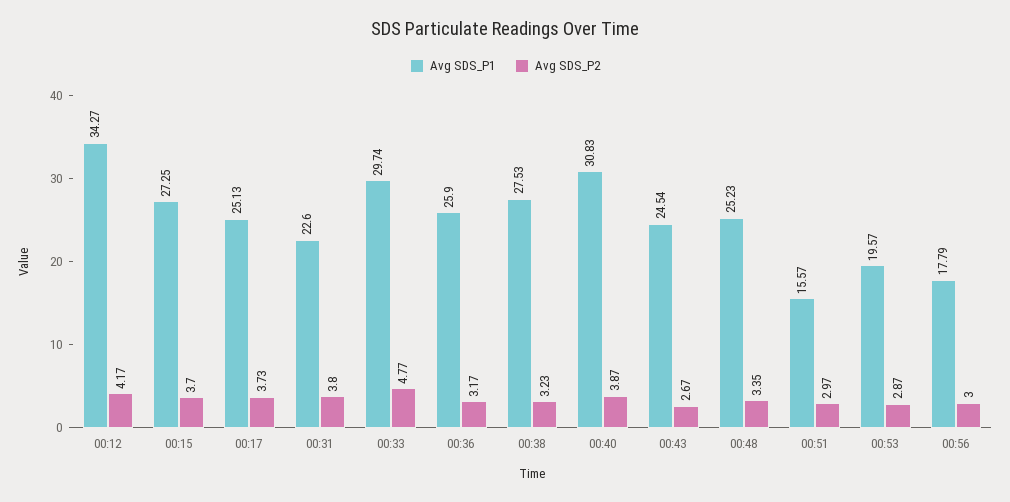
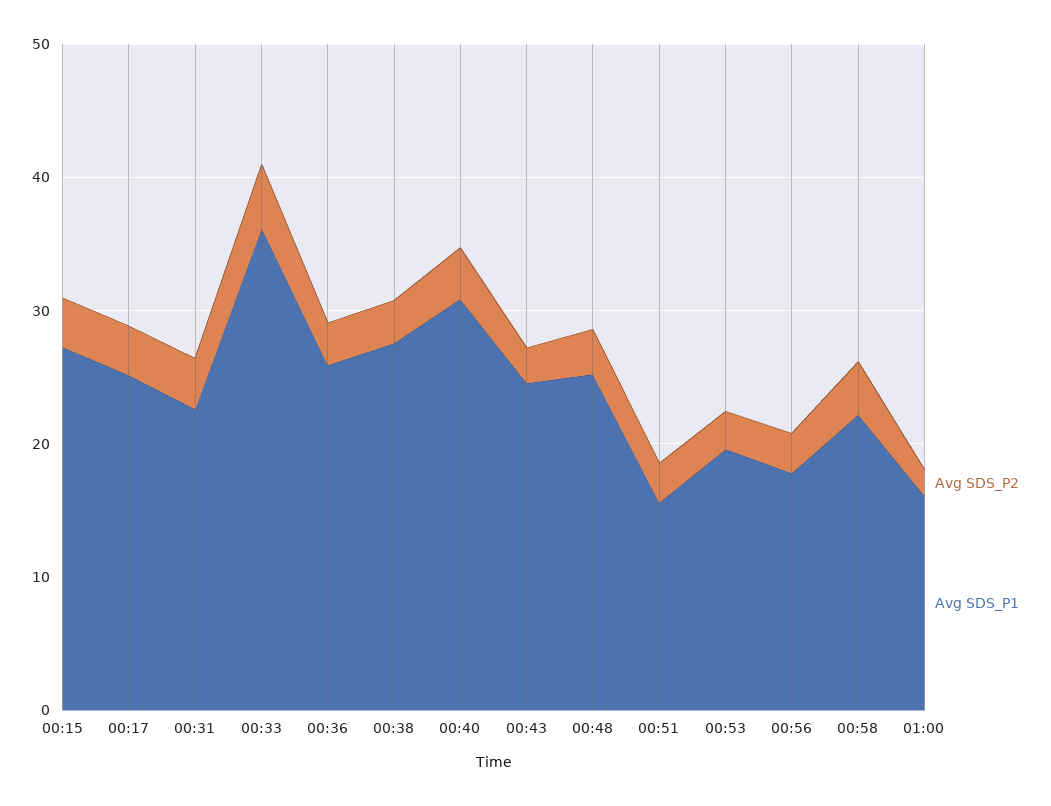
Avg SDS_P1, 00:12: 34.27 -> none
Avg SDS_P2, 00:12: 4.17 -> none
Avg SDS_P1, 00:33: 29.74 -> 36
Avg SDS_P2, 00:58: none -> 4
Avg SDS_P1, 00:58: none -> 22
Avg SDS_P2, 01:00: none -> 2
Avg SDS_P1, 01:00: none -> 16

